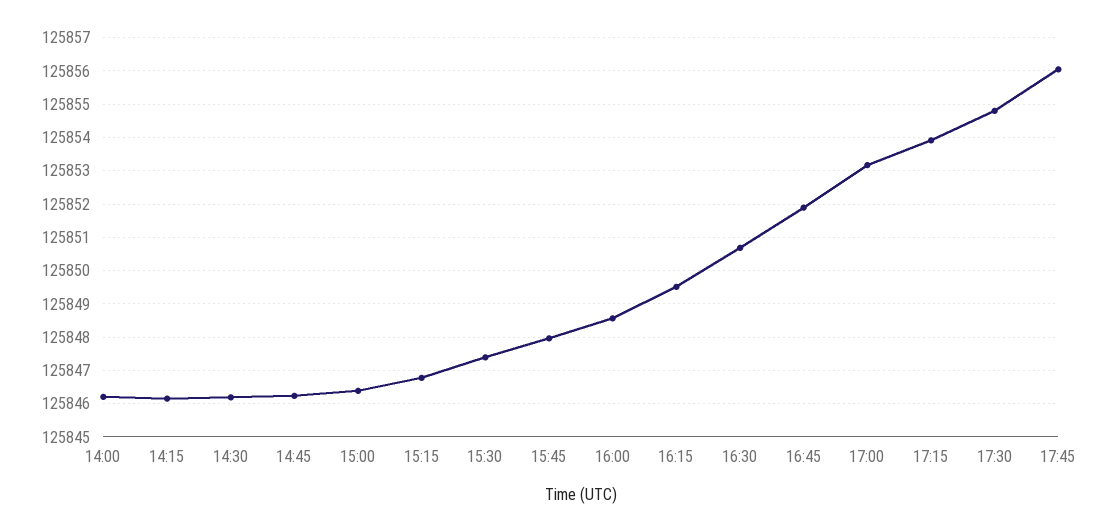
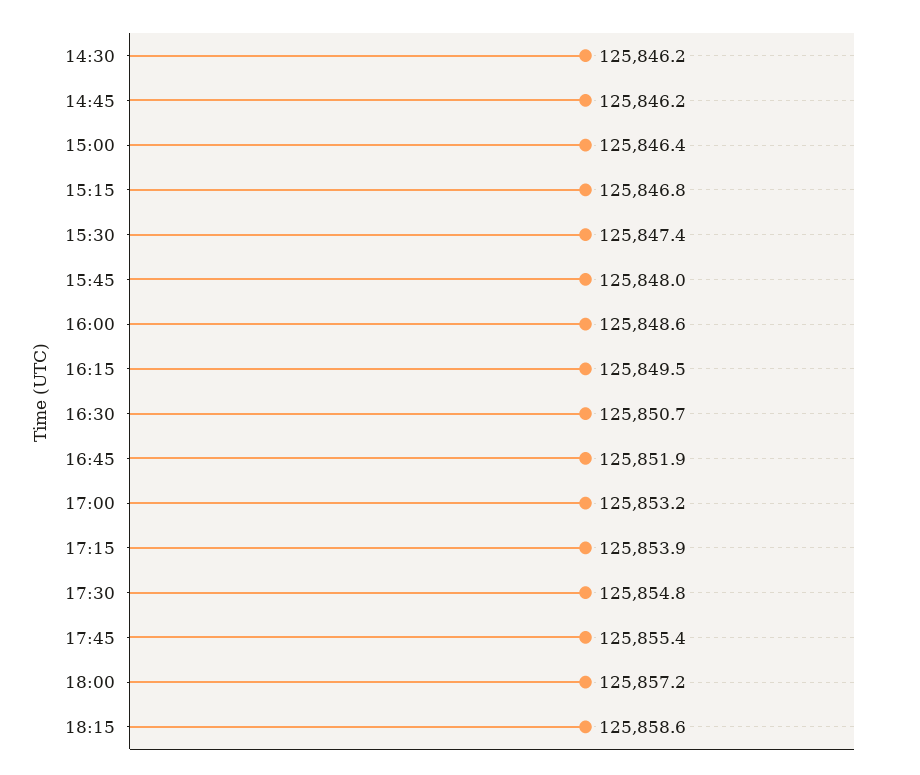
14:00: 125846.2 -> none
14:15: 125846.2 -> none
17:45: 125856 -> 125855.4
18:00: none -> 125857.2
18:15: none -> 125858.6

